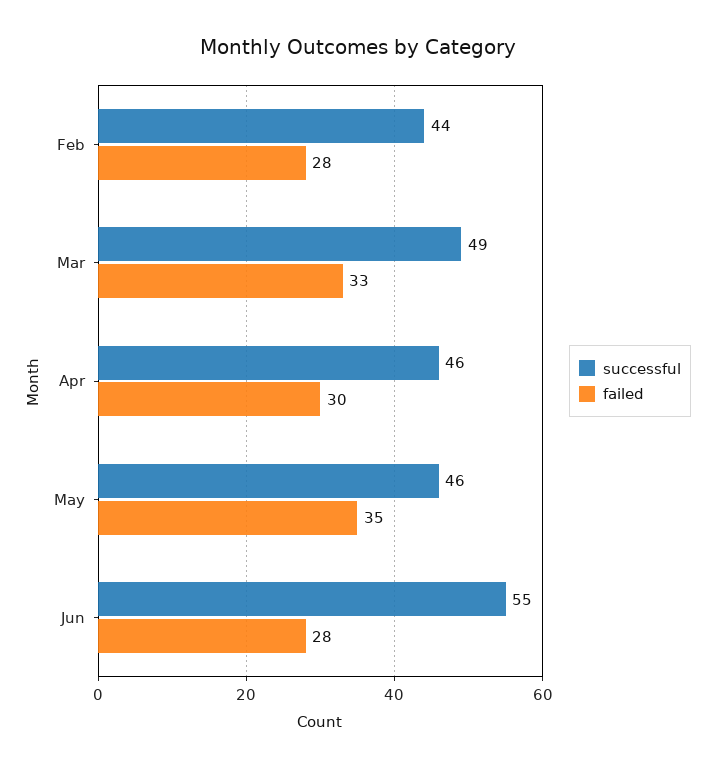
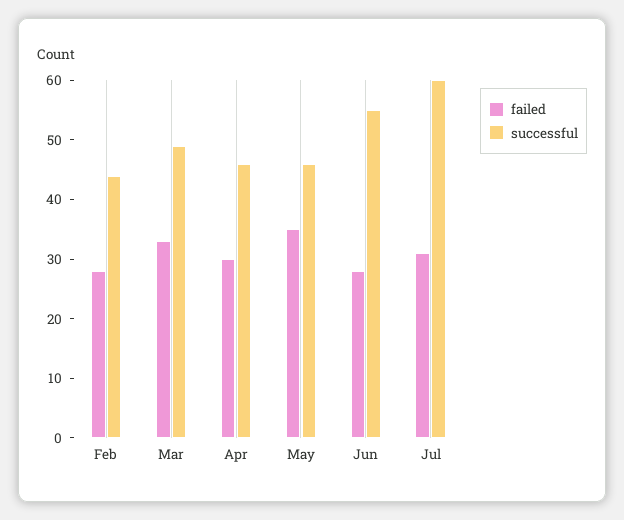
failed, Jul: none -> 30
successful, Jul: none -> 60

